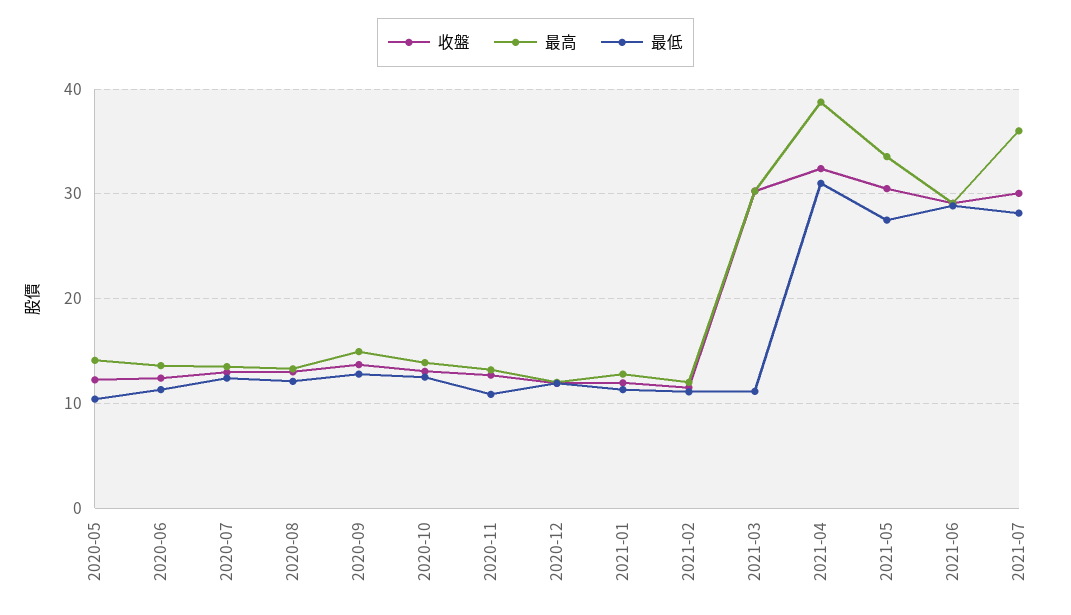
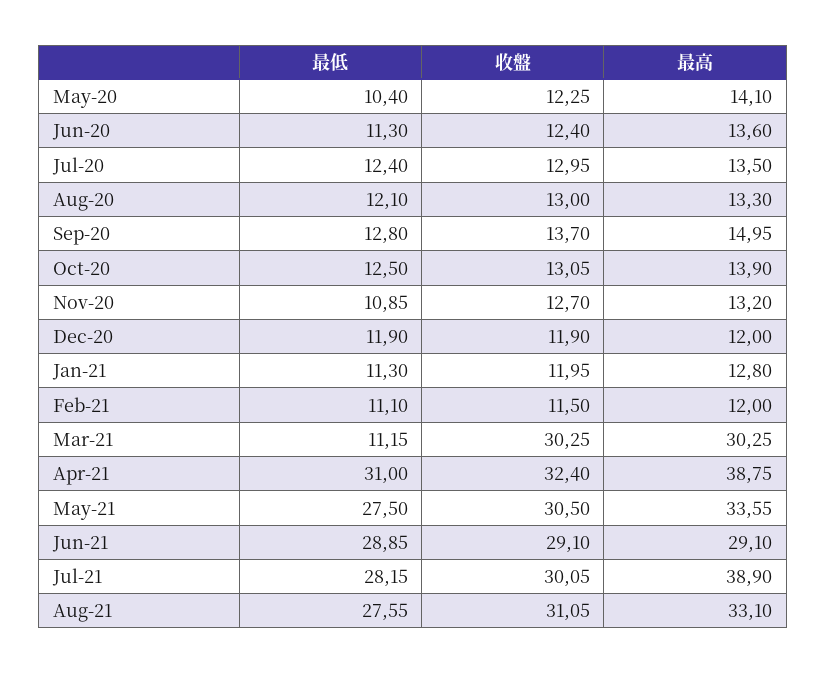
最高, 2021-07: 36 -> 38.9
最低, Aug-21: none -> 27.55
收盤, Aug-21: none -> 31.05
最高, Aug-21: none -> 33.1

